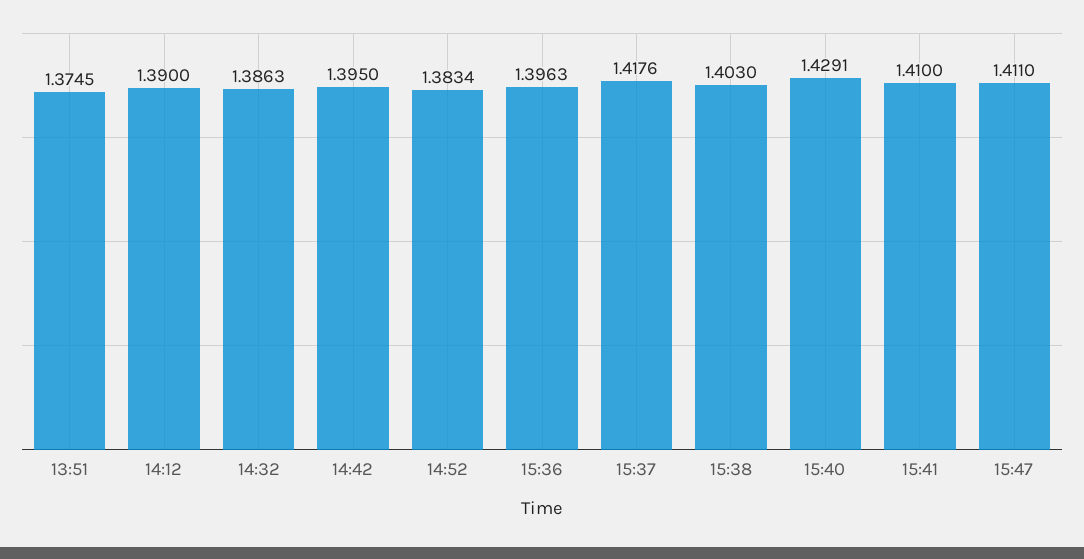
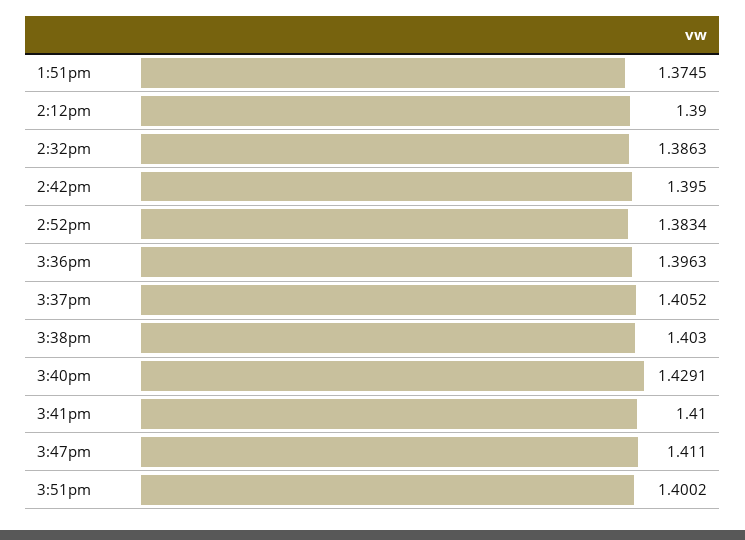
15:37: 1.4176 -> 1.4052
3:51pm: none -> 1.4002

